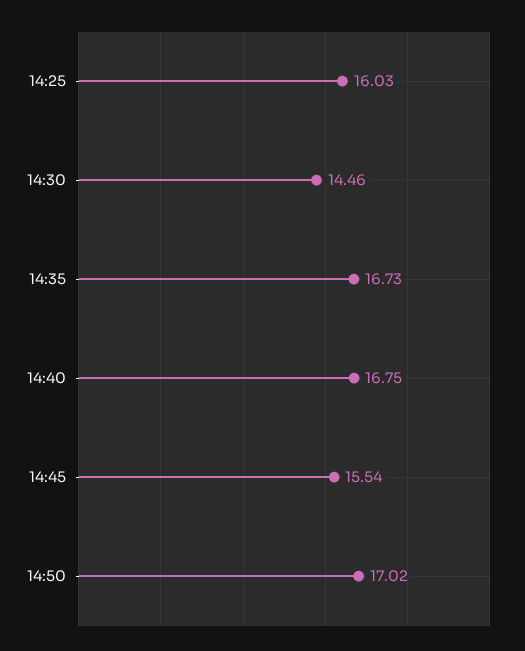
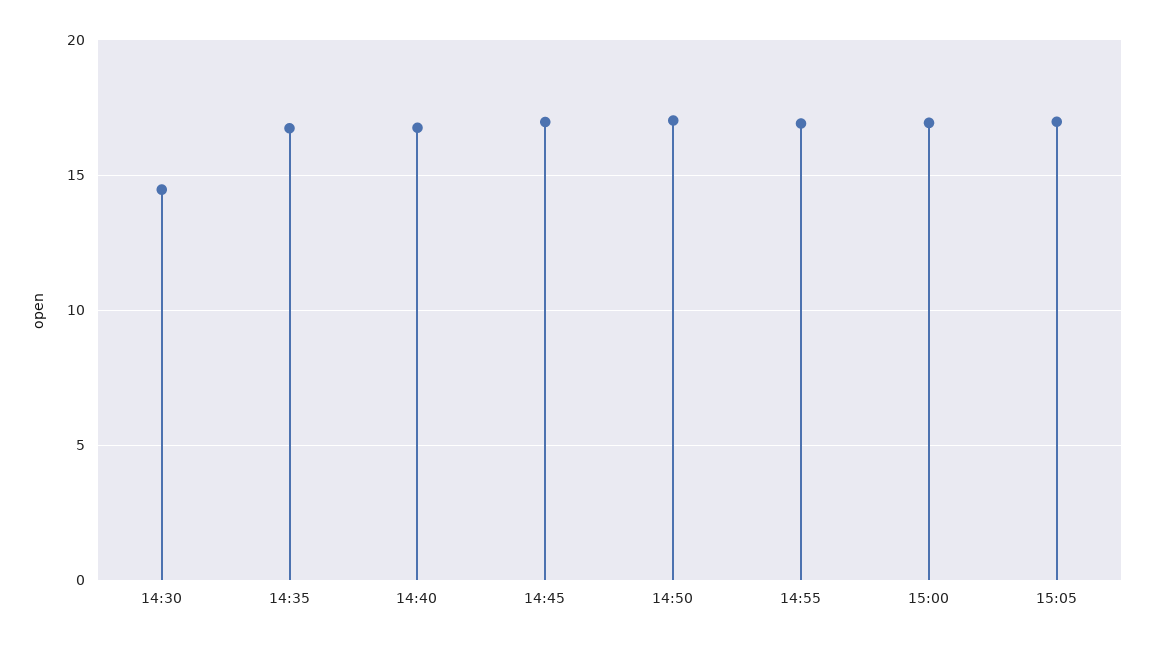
14:25: 16.03 -> none
14:45: 15.54 -> 17
14:55: none -> 17
15:00: none -> 17
15:05: none -> 17

